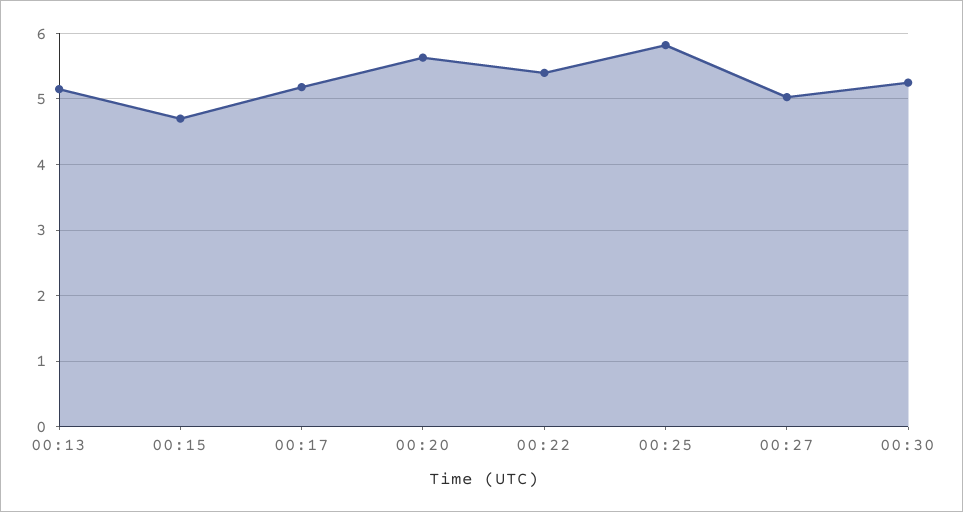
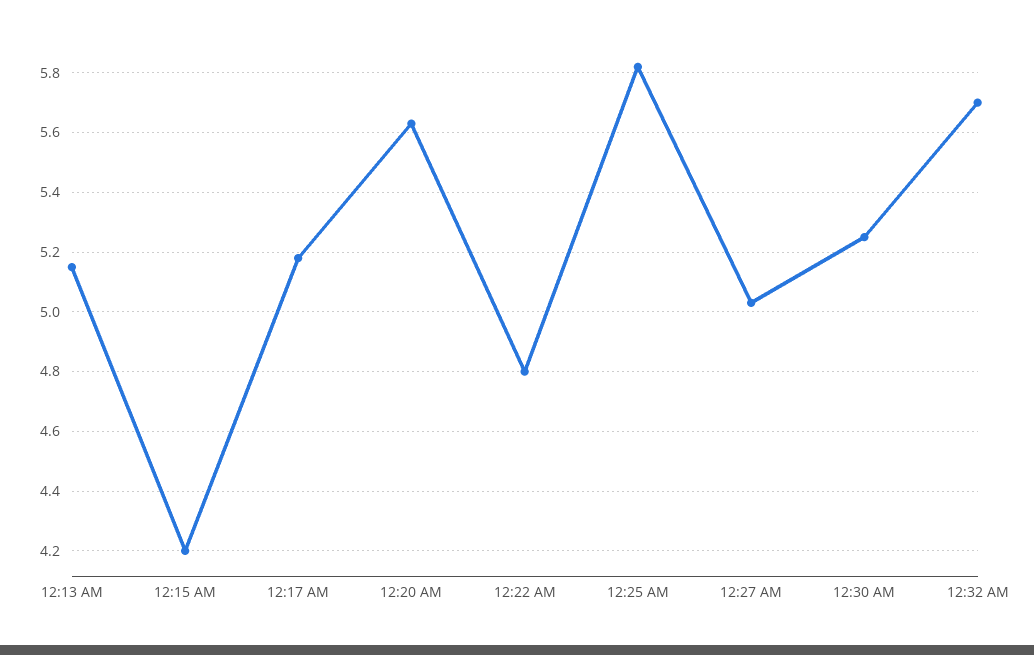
00:15: 4.7 -> 4.2
00:22: 5.4 -> 4.8
12:32 AM: none -> 5.7

